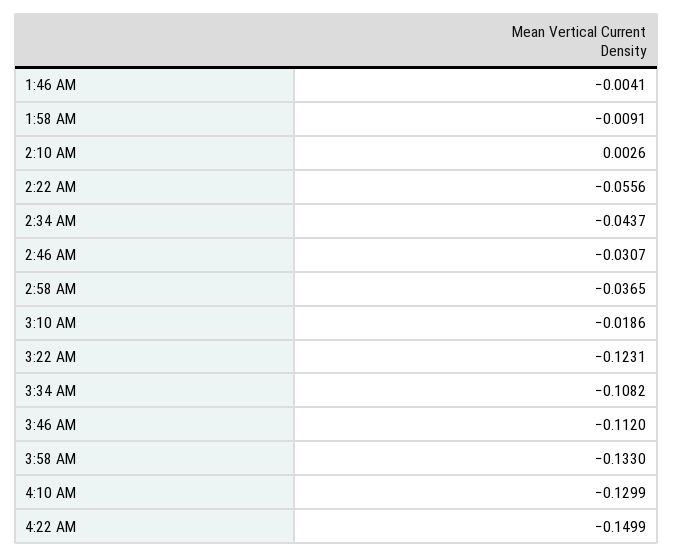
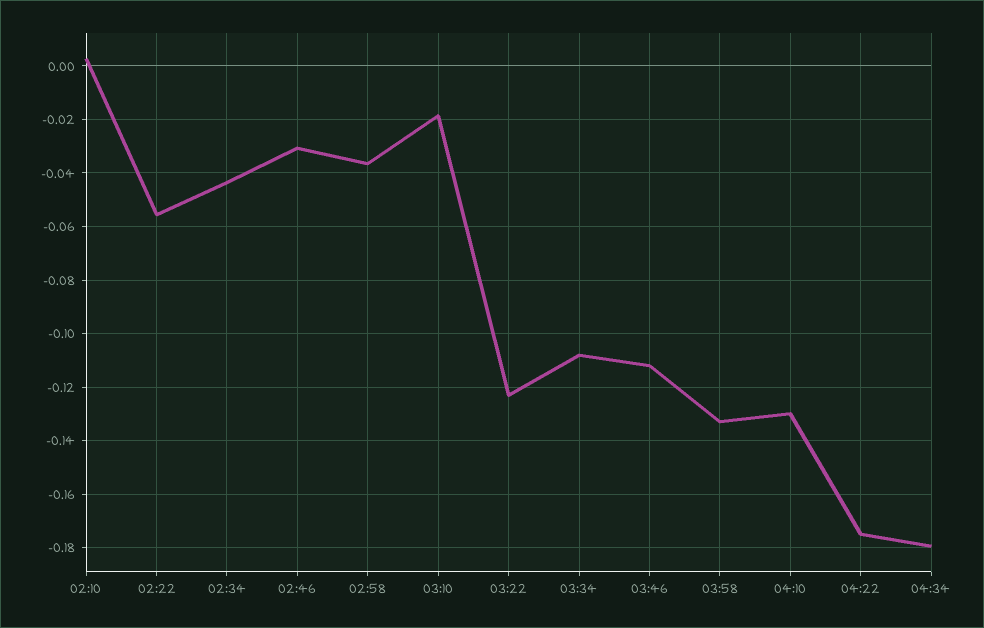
1:46 AM: -0.0041 -> none
1:58 AM: -0.0091 -> none
4:22 AM: -0.1499 -> -0.175
04:34: none -> -0.18

